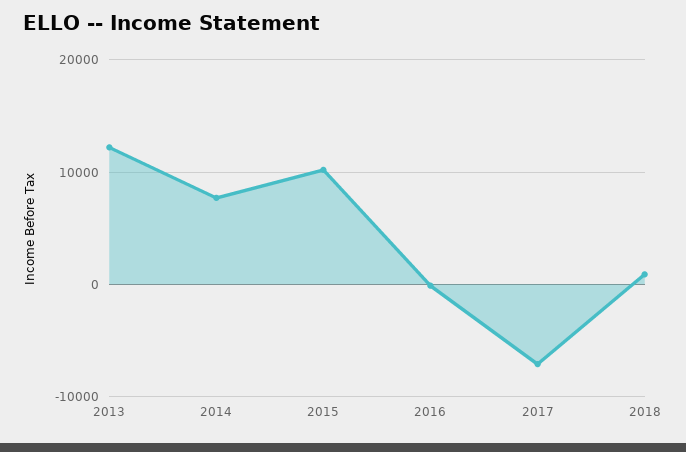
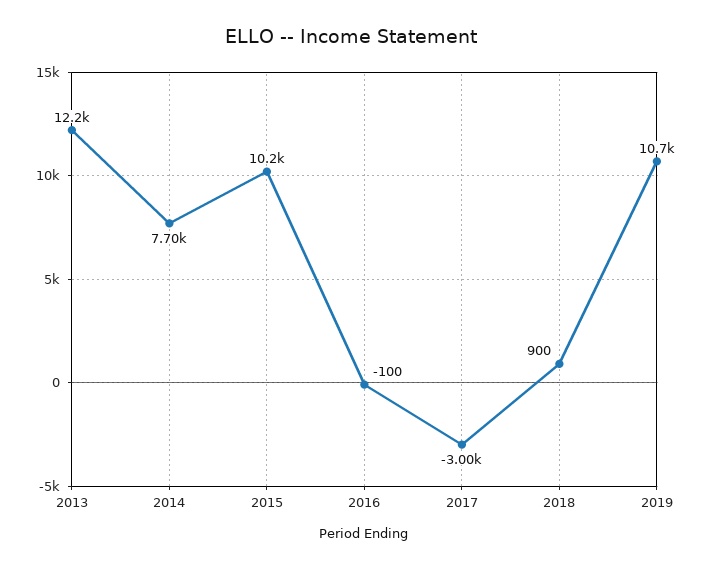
2017: -7000 -> -3000
2019: none -> 10700

